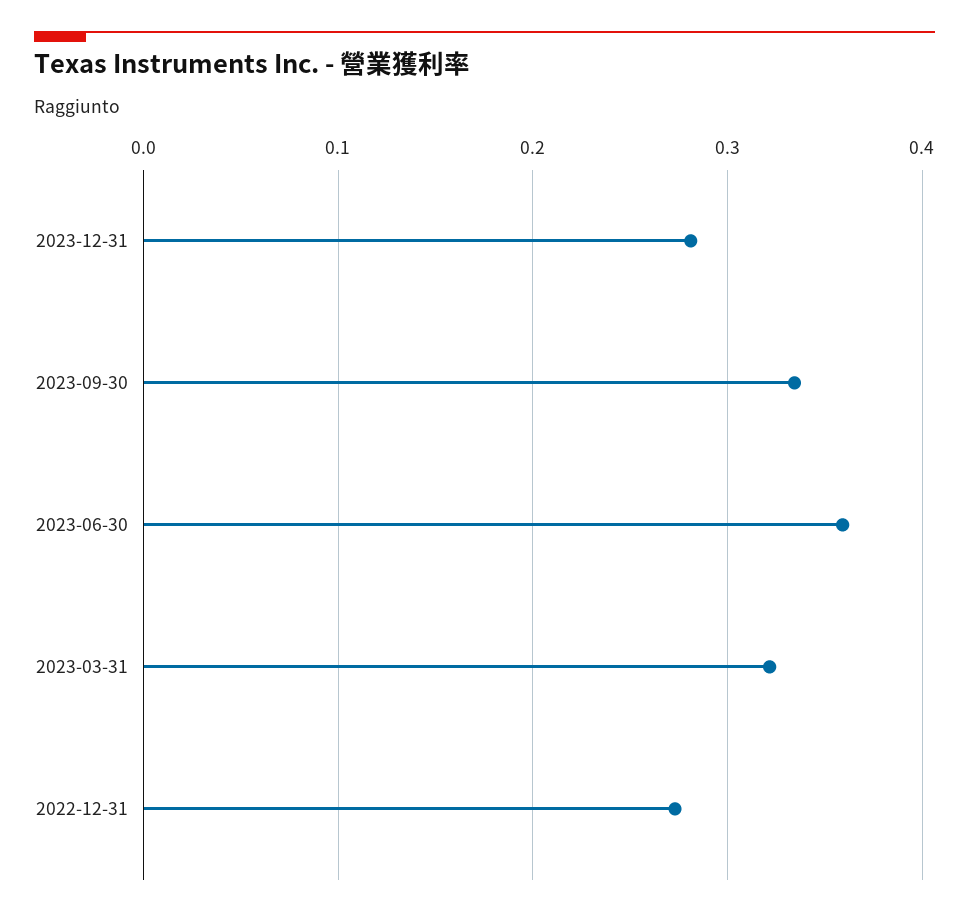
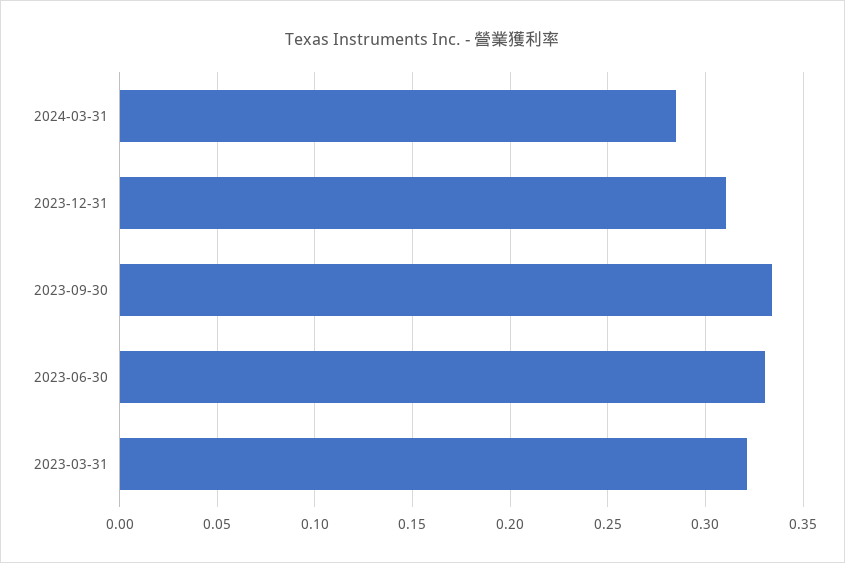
2023-12-31: 0.28 -> 0.31
2023-06-30: 0.36 -> 0.33
2022-12-31: 0.27 -> none
2024-03-31: none -> 0.285

